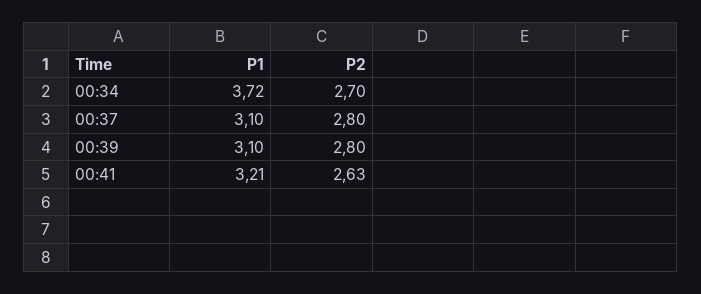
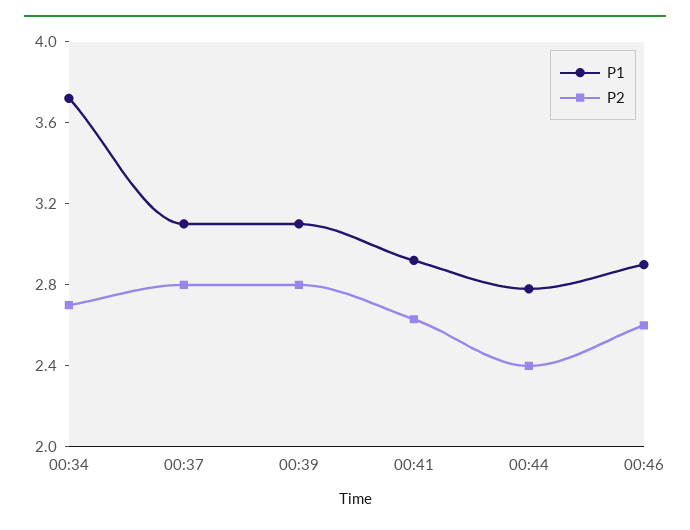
P1, 00:41: 3.21 -> 2.9
P1, 00:44: none -> 2.8
P2, 00:44: none -> 2.4
P1, 00:46: none -> 2.9
P2, 00:46: none -> 2.6

